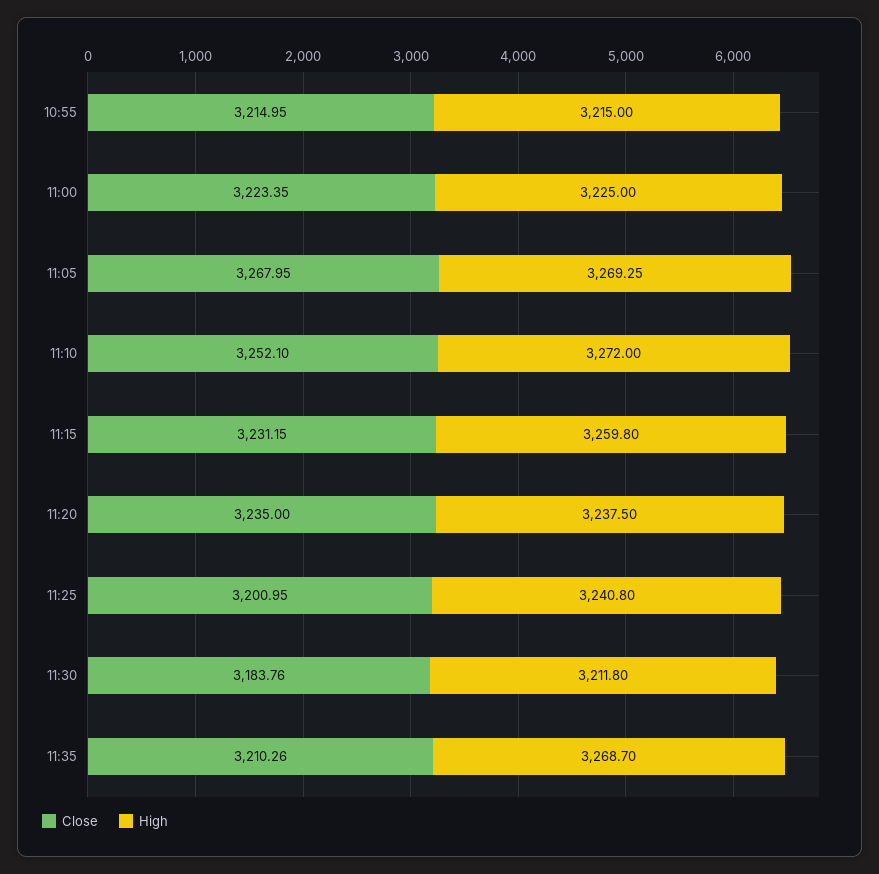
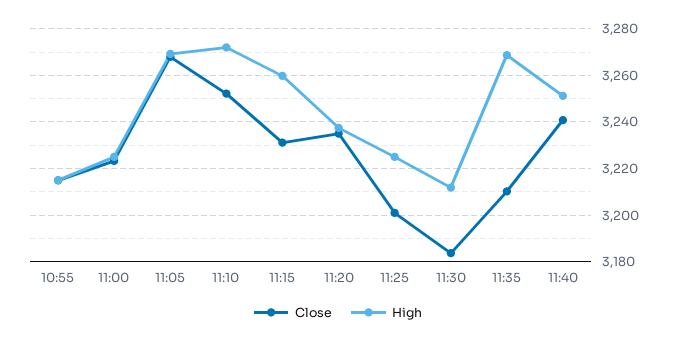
High, 11:25: 3240.8 -> 3225
Close, 11:40: none -> 3240
High, 11:40: none -> 3250

